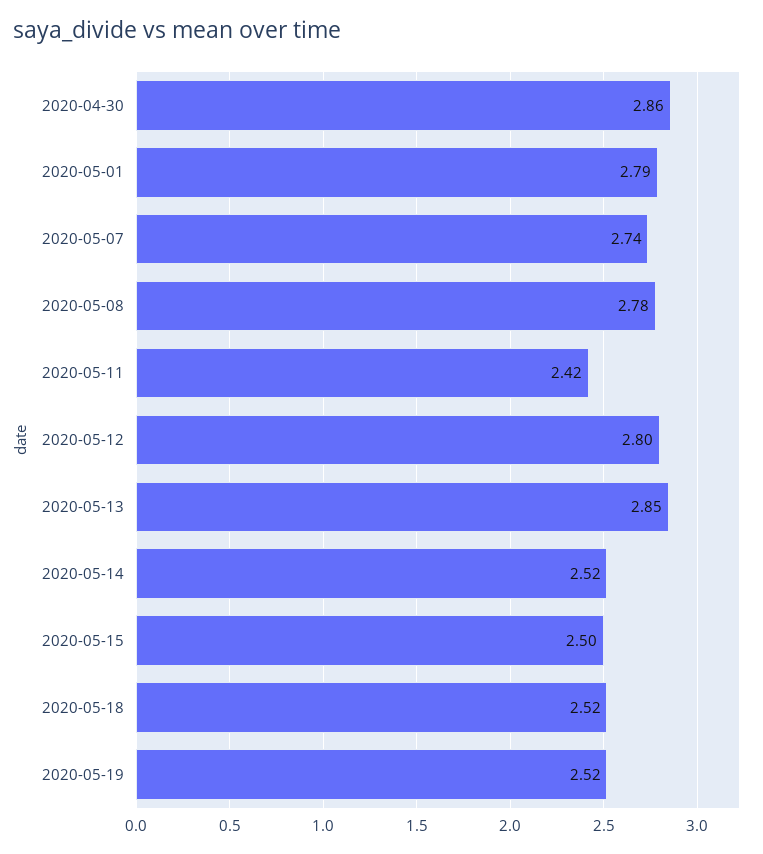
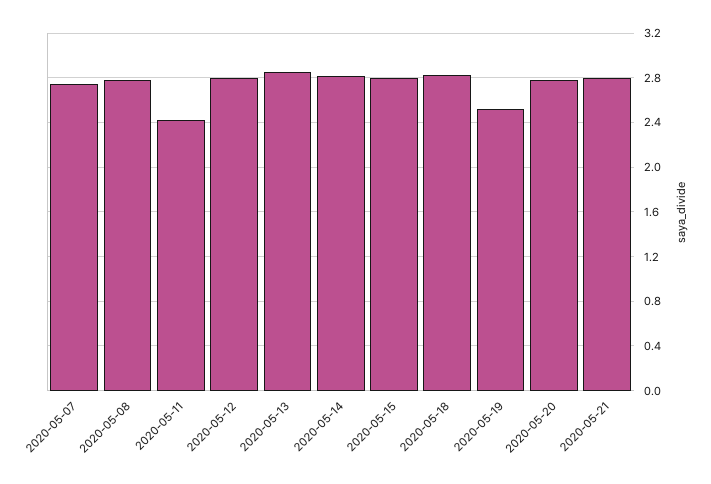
2020-04-30: 2.86 -> none
2020-05-01: 2.79 -> none
2020-05-14: 2.52 -> 2.8
2020-05-15: 2.5 -> 2.8
2020-05-18: 2.52 -> 2.8
2020-05-20: none -> 2.8
2020-05-21: none -> 2.8

